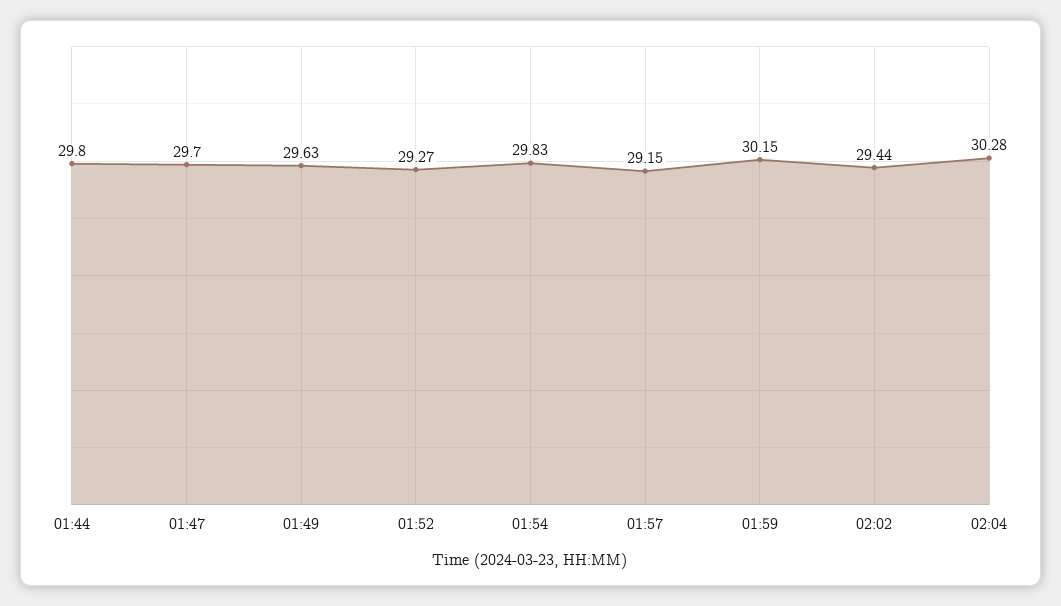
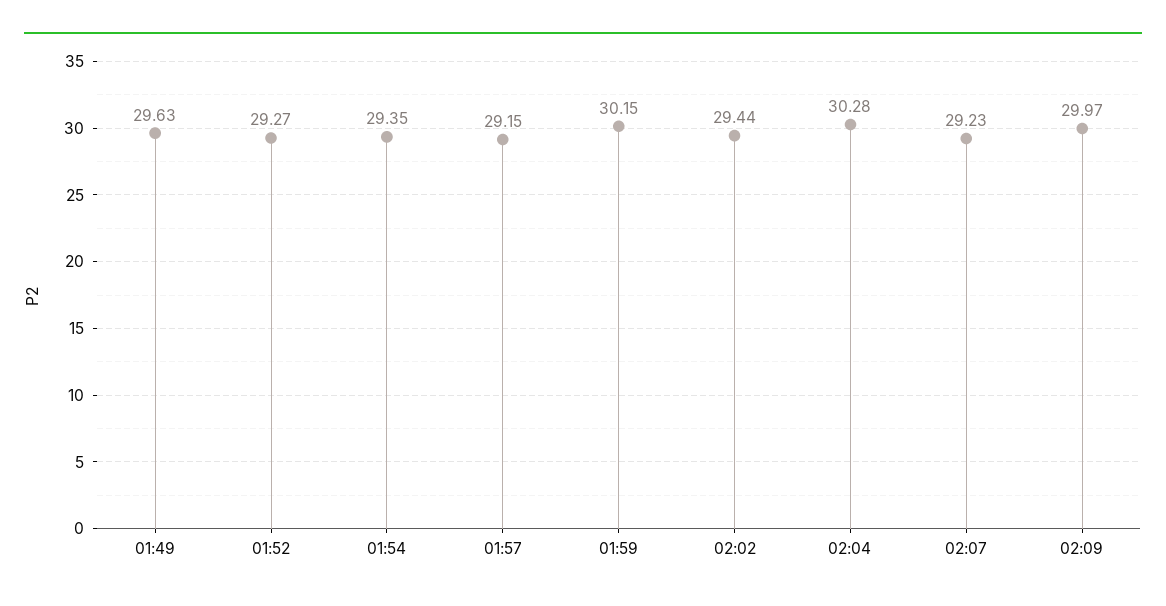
01:44: 29.8 -> none
01:47: 29.7 -> none
01:54: 29.83 -> 29.35
02:07: none -> 29.23
02:09: none -> 29.97

